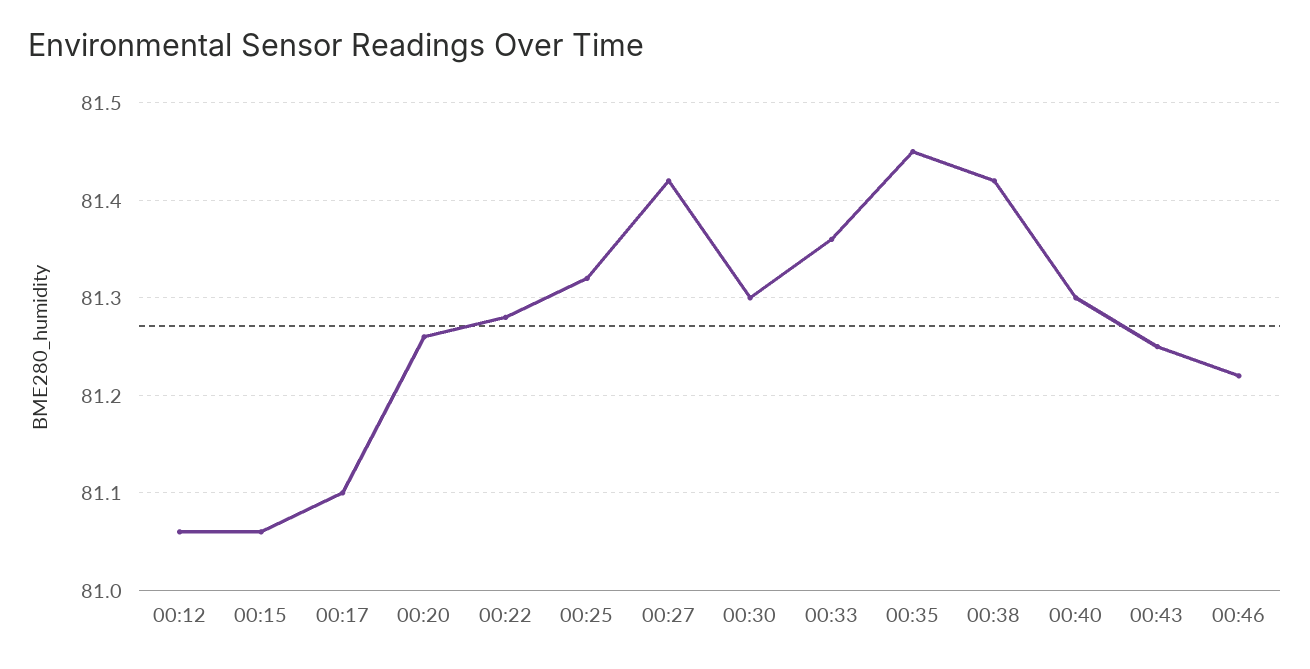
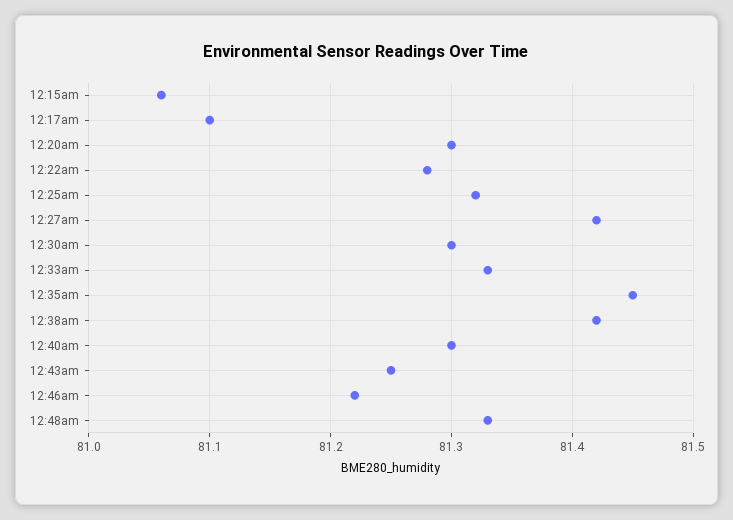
00:12: 81.06 -> none
00:20: 81.26 -> 81.3
00:33: 81.36 -> 81.33
12:48am: none -> 81.33

